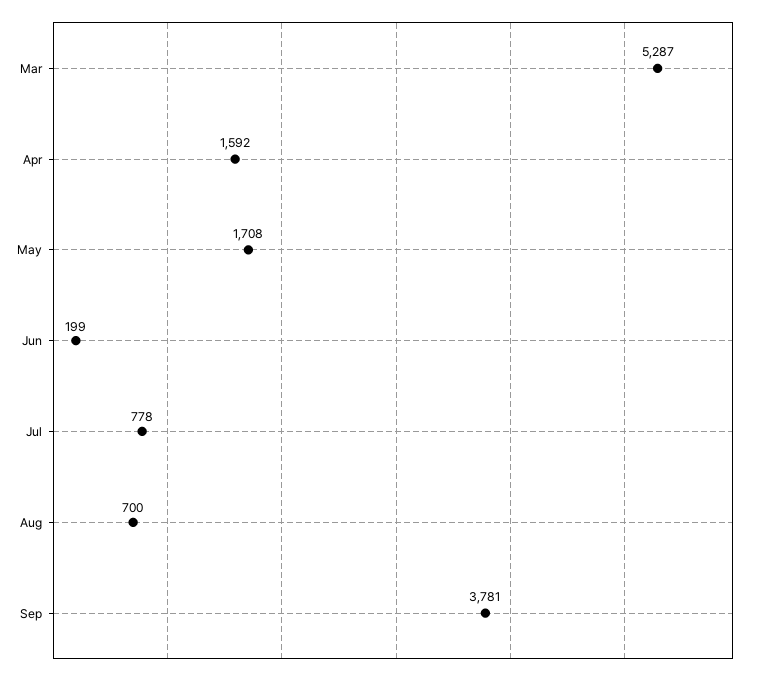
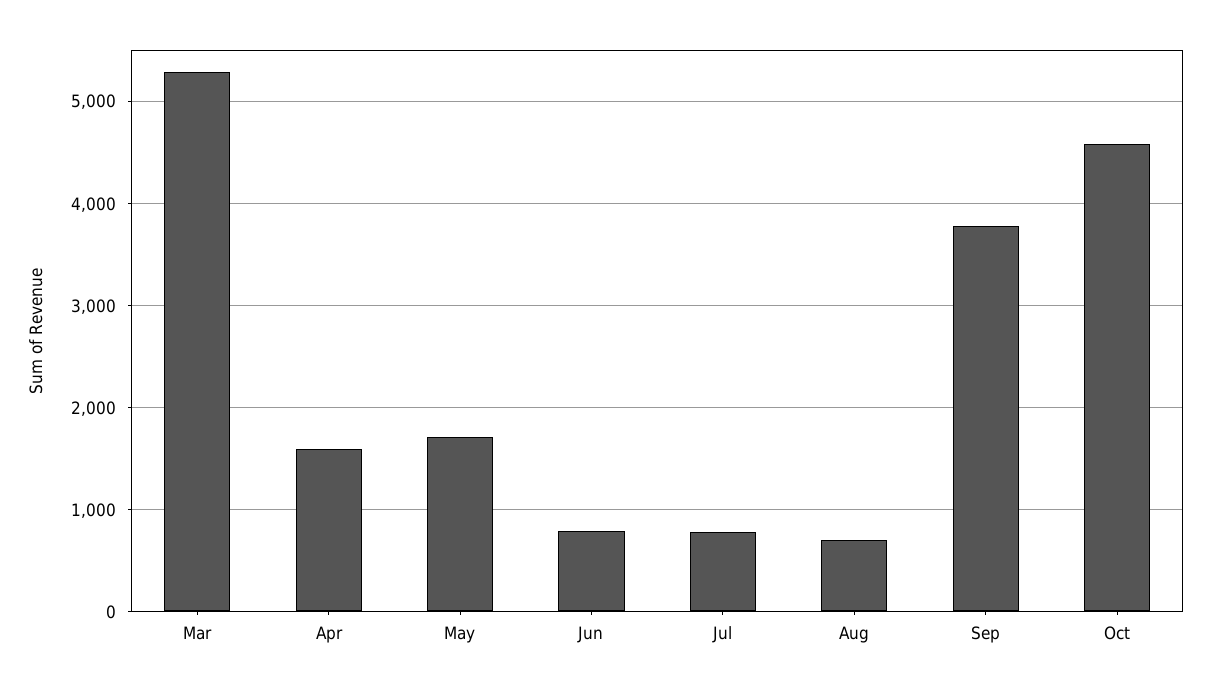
Jun: 199 -> 800
Oct: none -> 4600

